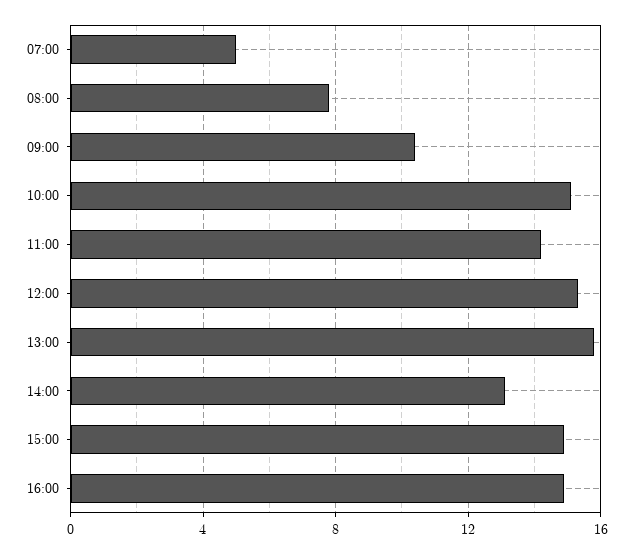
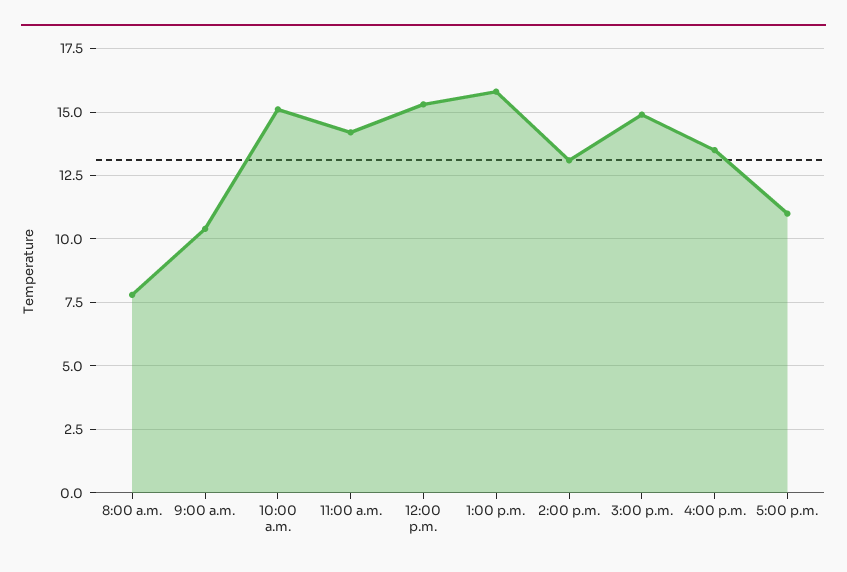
07:00: 5 -> none
16:00: 15 -> 13.5
5:00 p.m.: none -> 11

